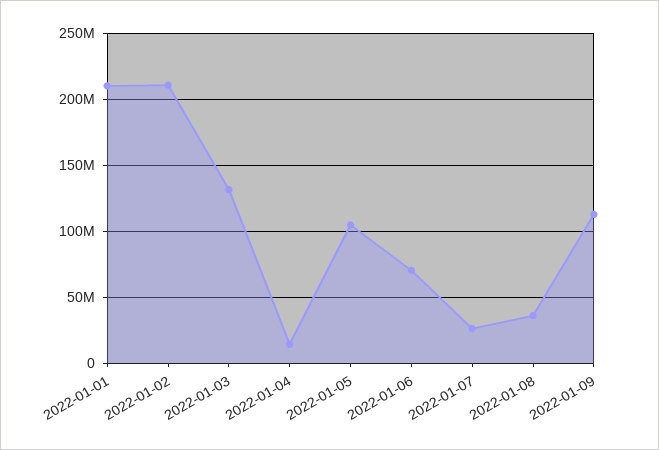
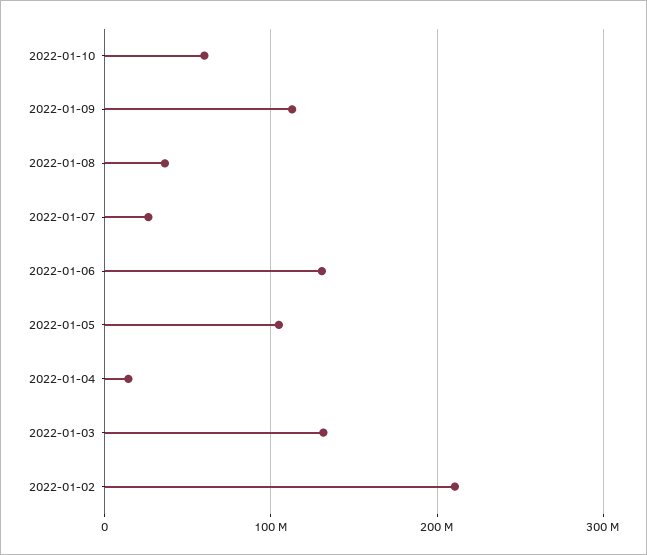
2022-01-01: 210000000 -> none
2022-01-06: 70000000 -> 130000000
2022-01-10: none -> 60000000

